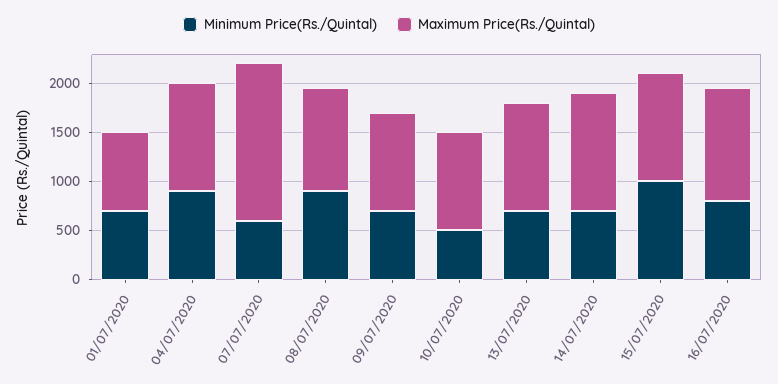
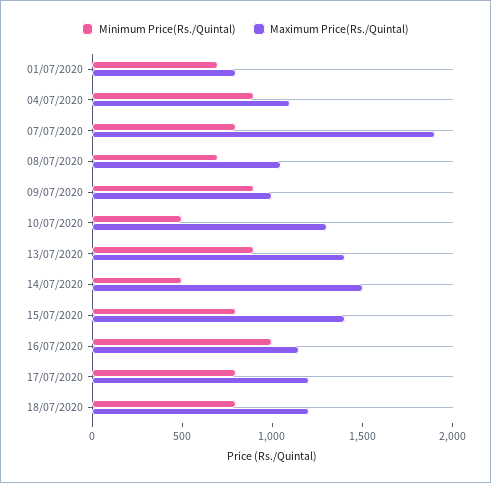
Minimum Price(Rs./Quintal), 07/07/2020: 600 -> 800
Maximum Price(Rs./Quintal), 07/07/2020: 1600 -> 1900
Minimum Price(Rs./Quintal), 08/07/2020: 900 -> 700
Minimum Price(Rs./Quintal), 09/07/2020: 700 -> 900
Maximum Price(Rs./Quintal), 10/07/2020: 1000 -> 1300
Minimum Price(Rs./Quintal), 13/07/2020: 700 -> 900
Maximum Price(Rs./Quintal), 13/07/2020: 1100 -> 1400
Minimum Price(Rs./Quintal), 14/07/2020: 700 -> 500
Maximum Price(Rs./Quintal), 14/07/2020: 1200 -> 1500
Minimum Price(Rs./Quintal), 15/07/2020: 1000 -> 800
Maximum Price(Rs./Quintal), 15/07/2020: 1100 -> 1400
Minimum Price(Rs./Quintal), 16/07/2020: 800 -> 1000
Minimum Price(Rs./Quintal), 17/07/2020: none -> 800
Maximum Price(Rs./Quintal), 17/07/2020: none -> 1200
Minimum Price(Rs./Quintal), 18/07/2020: none -> 800
Maximum Price(Rs./Quintal), 18/07/2020: none -> 1200

